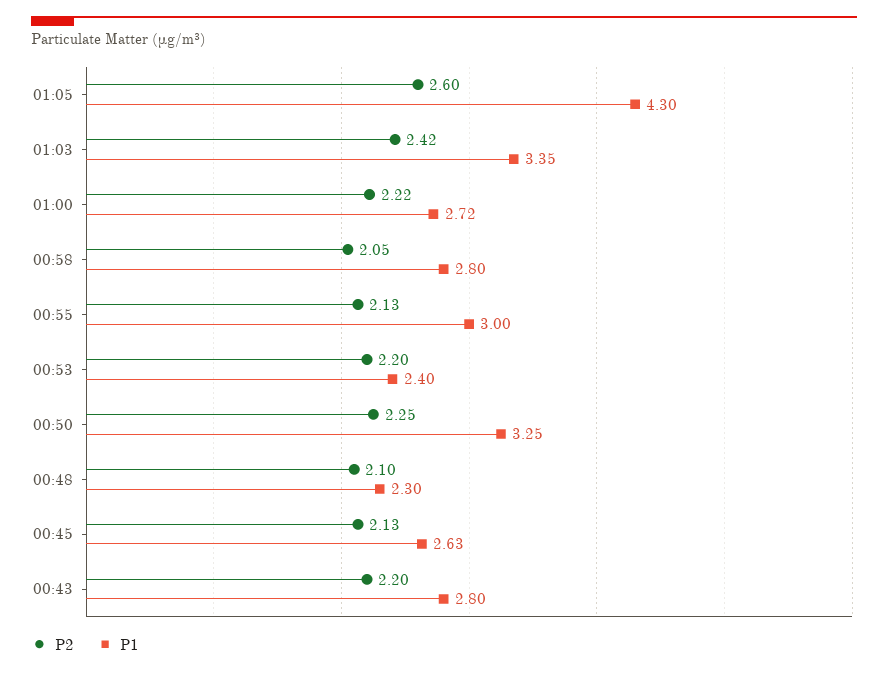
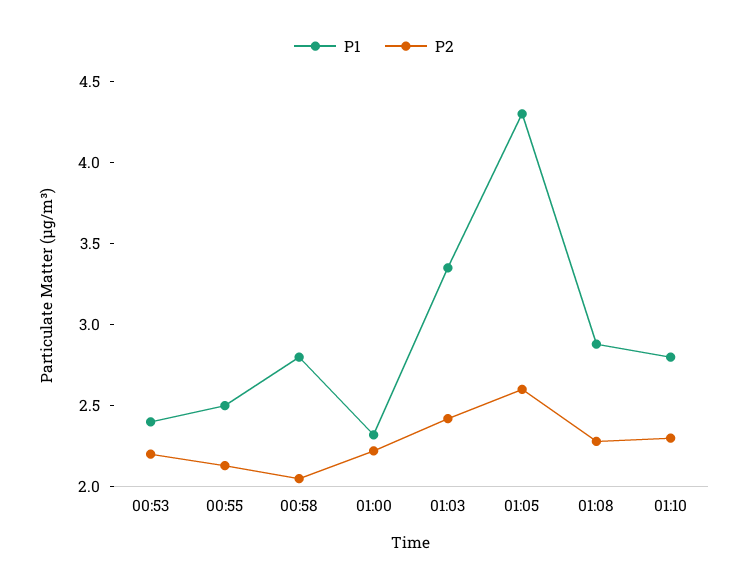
P1, 01:00: 2.72 -> 2.3
P1, 00:55: 3 -> 2.5
P2, 00:50: 2.25 -> none
P1, 00:50: 3.25 -> none
P2, 00:48: 2.1 -> none
P1, 00:48: 2.3 -> none
P2, 00:45: 2.13 -> none
P1, 00:45: 2.63 -> none
P2, 00:43: 2.2 -> none
P1, 00:43: 2.8 -> none
P1, 01:08: none -> 2.9
P2, 01:08: none -> 2.3
P1, 01:10: none -> 2.8
P2, 01:10: none -> 2.3

